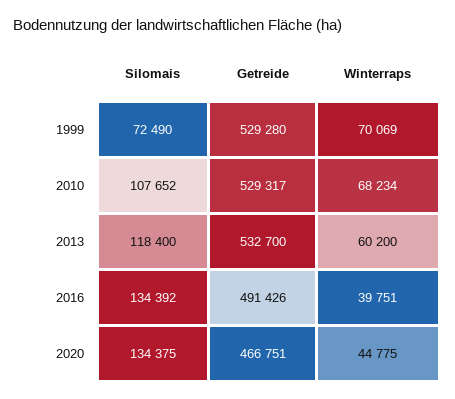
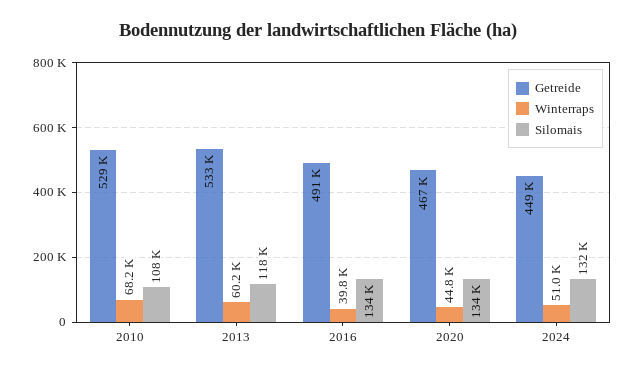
Silomais, 1999: 72490 -> none
Getreide, 1999: 529280 -> none
Winterraps, 1999: 70069 -> none
Getreide, 2024: none -> 449000
Winterraps, 2024: none -> 51000
Silomais, 2024: none -> 132000

